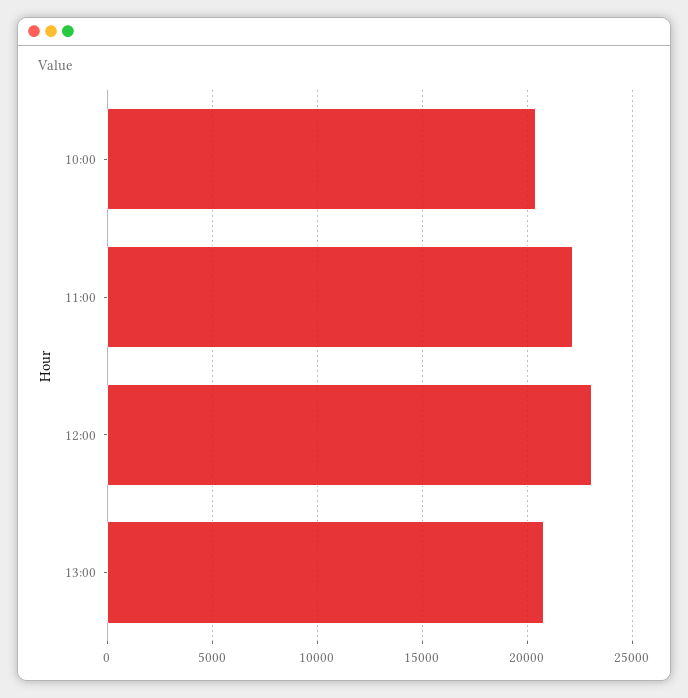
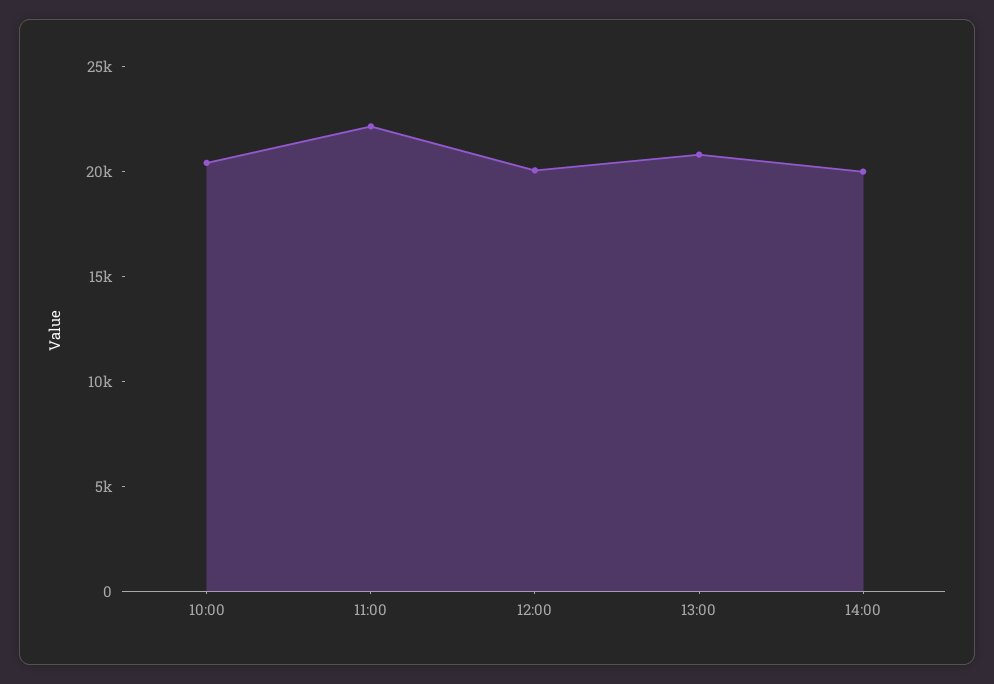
12:00: 23000 -> 20000
14:00: none -> 20000

